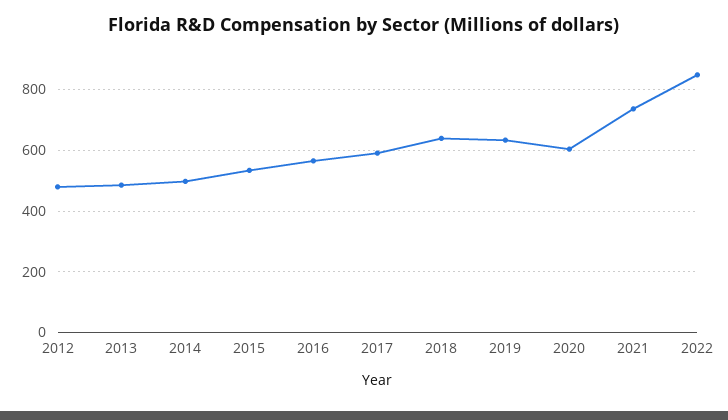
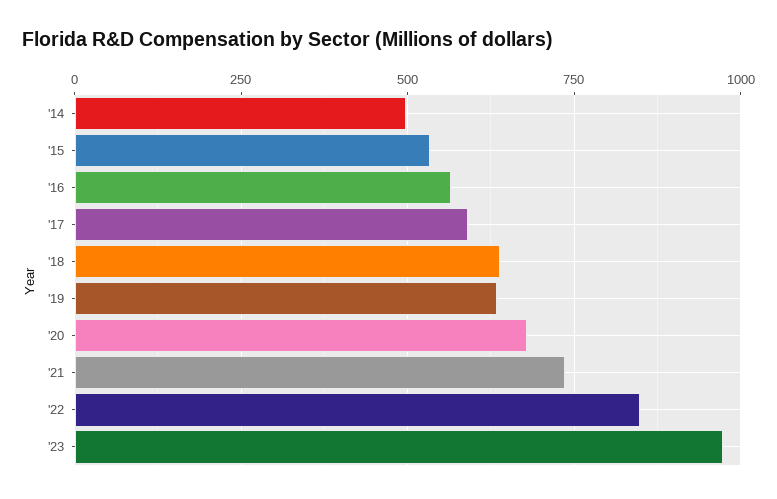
2012: 480 -> none
2013: 480 -> none
2020: 600 -> 675
'23: none -> 975

